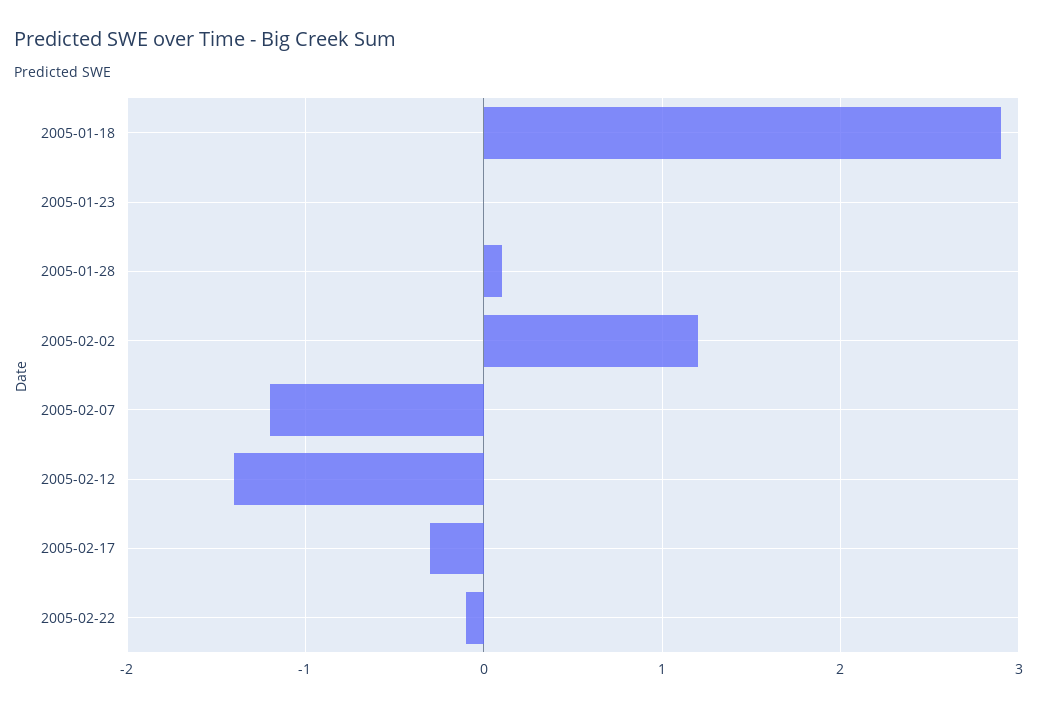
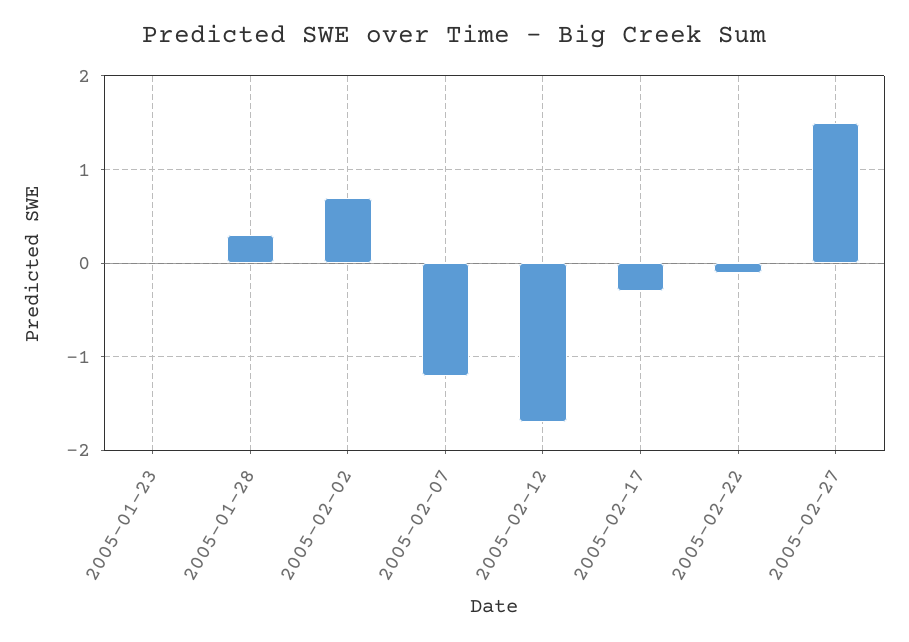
2005-01-18: 2.9 -> none
2005-01-28: 0.1 -> 0.3
2005-02-02: 1.2 -> 0.7
2005-02-12: -1.4 -> -1.7
2005-02-27: none -> 1.5

